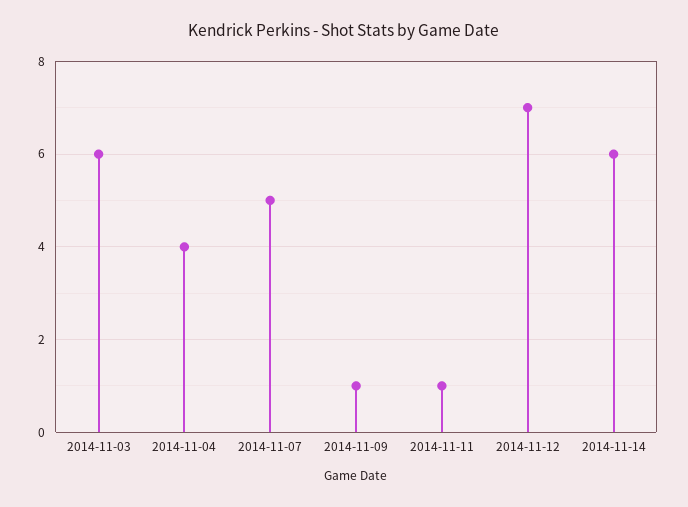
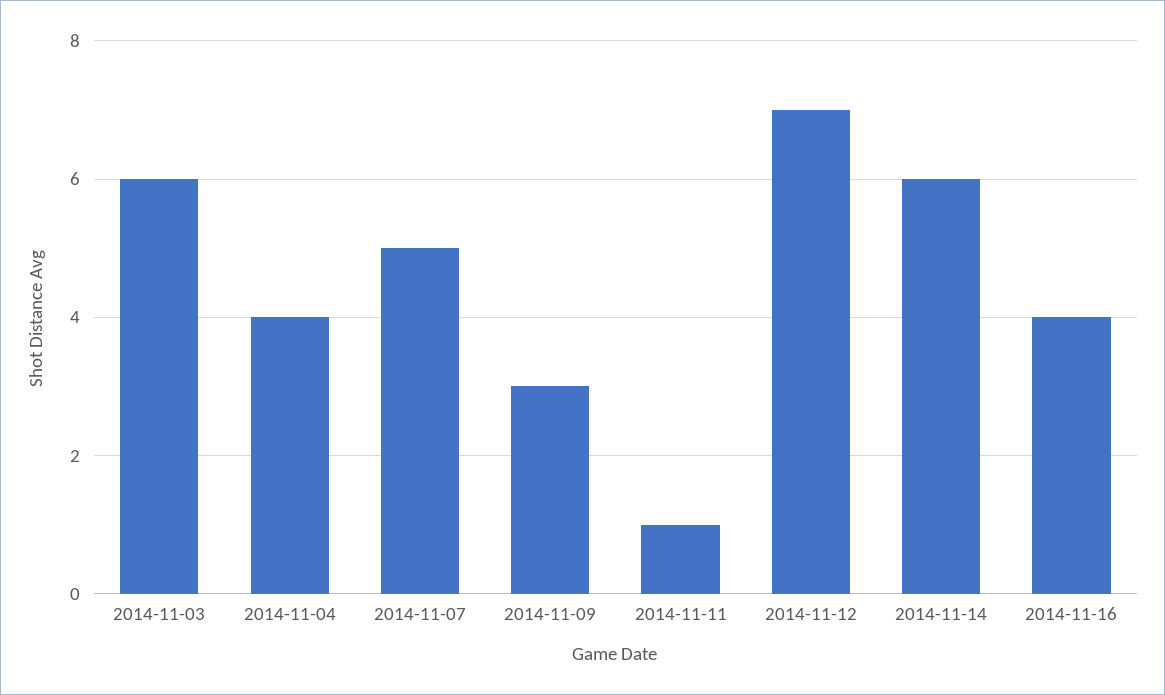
2014-11-09: 1 -> 3
2014-11-16: none -> 4

